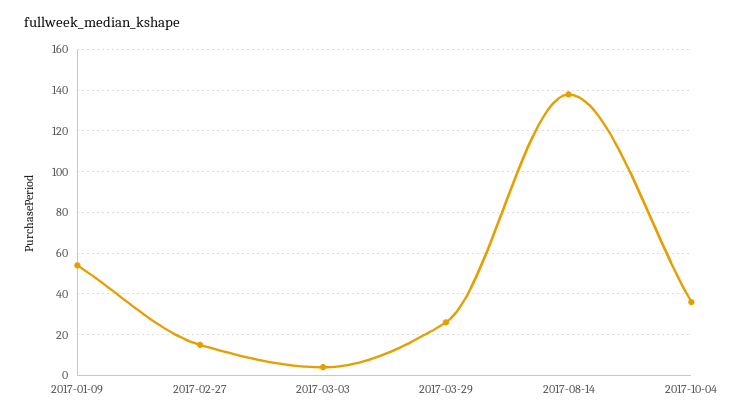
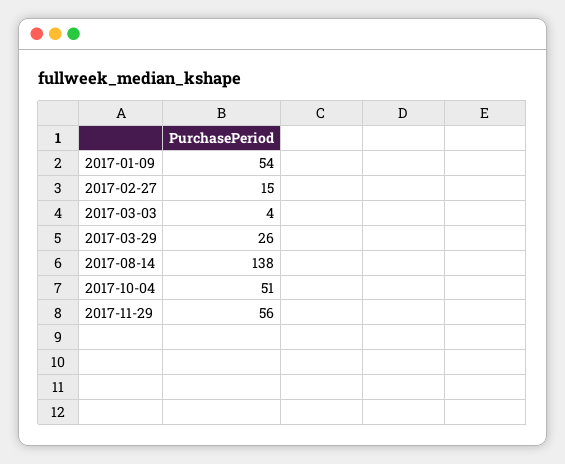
2017-10-04: 35 -> 51
2017-11-29: none -> 56

